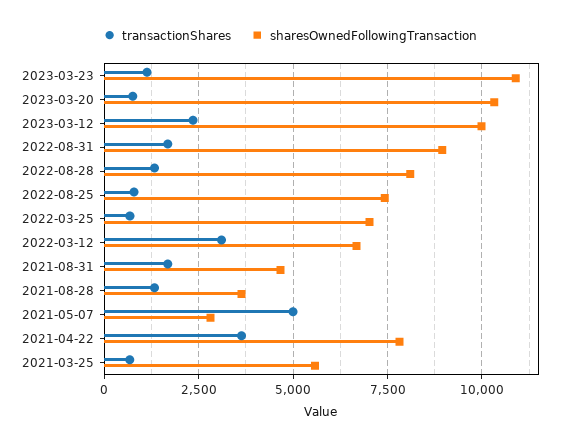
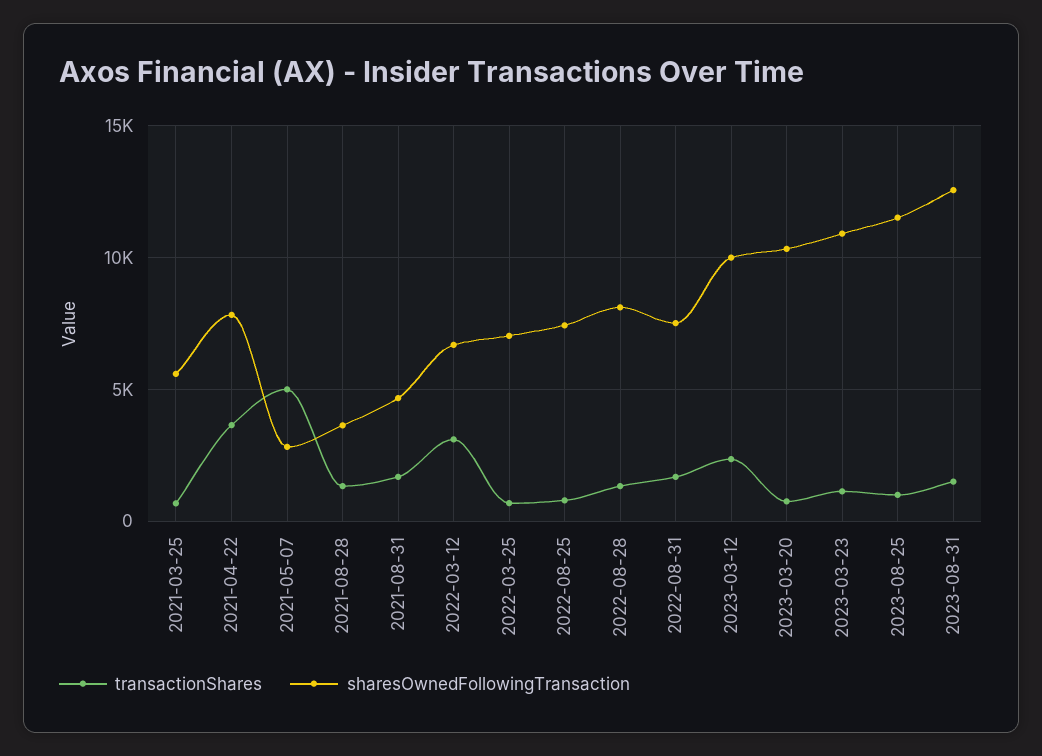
sharesOwnedFollowingTransaction, 2022-08-31: 9000 -> 7500
transactionShares, 2023-08-25: none -> 1000
sharesOwnedFollowingTransaction, 2023-08-25: none -> 11500
transactionShares, 2023-08-31: none -> 1500
sharesOwnedFollowingTransaction, 2023-08-31: none -> 12500

